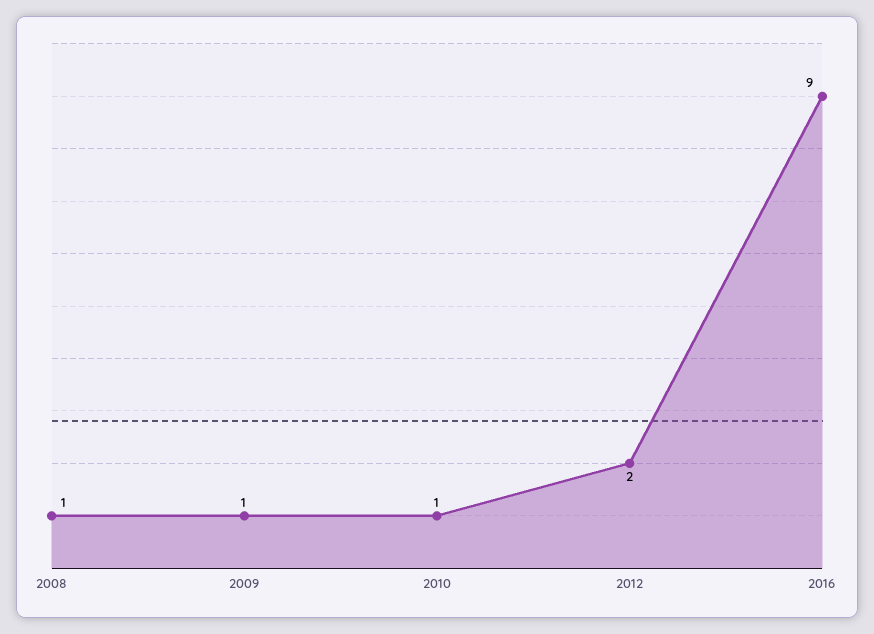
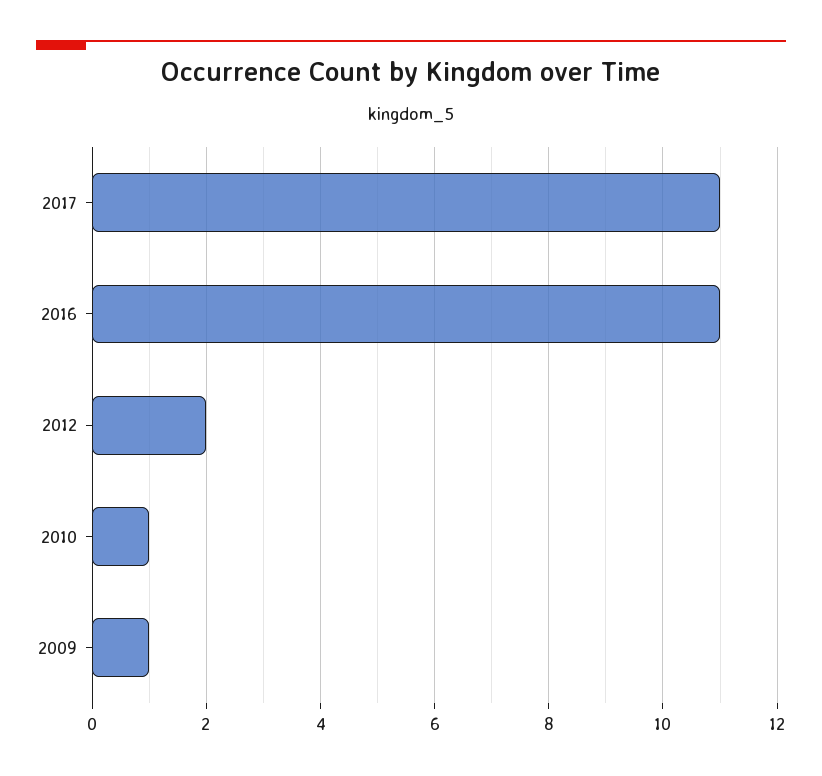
2008: 1 -> none
2016: 9 -> 11
2017: none -> 11

